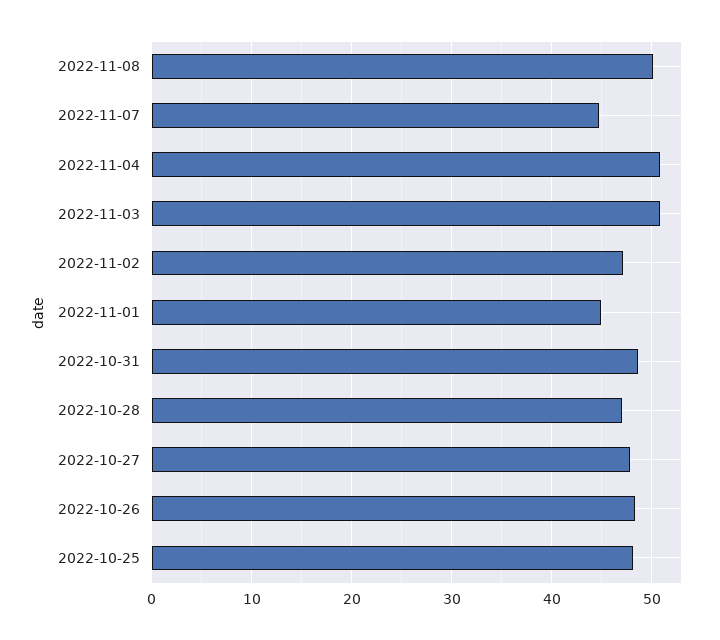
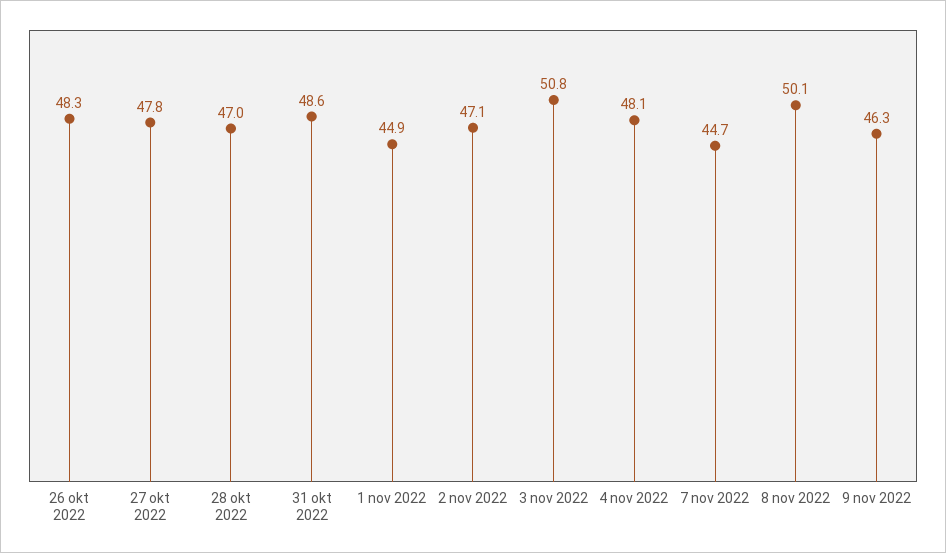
2022-11-04: 51 -> 48.1
2022-10-25: 48 -> none
9 nov 2022: none -> 46.3

